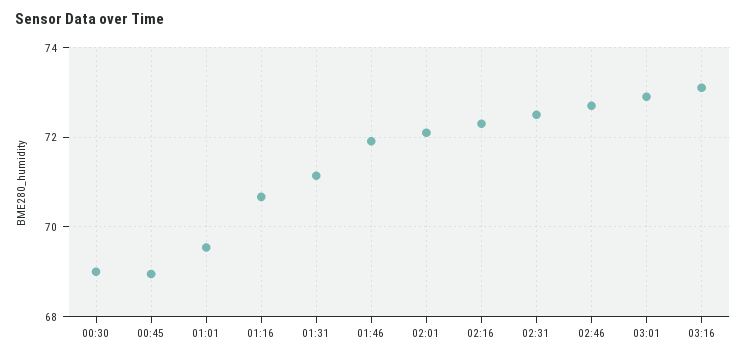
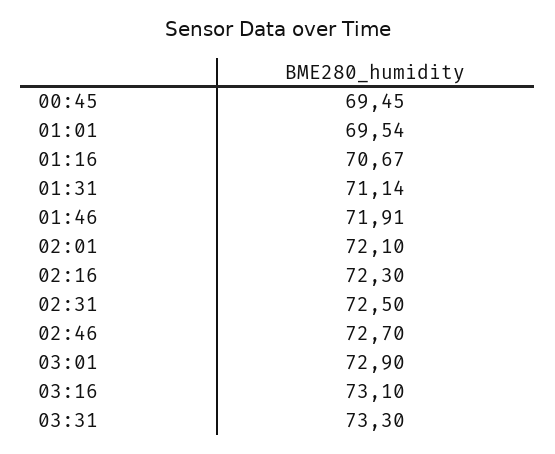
00:30: 69 -> none
00:45: 69 -> 69.45
03:31: none -> 73.3

